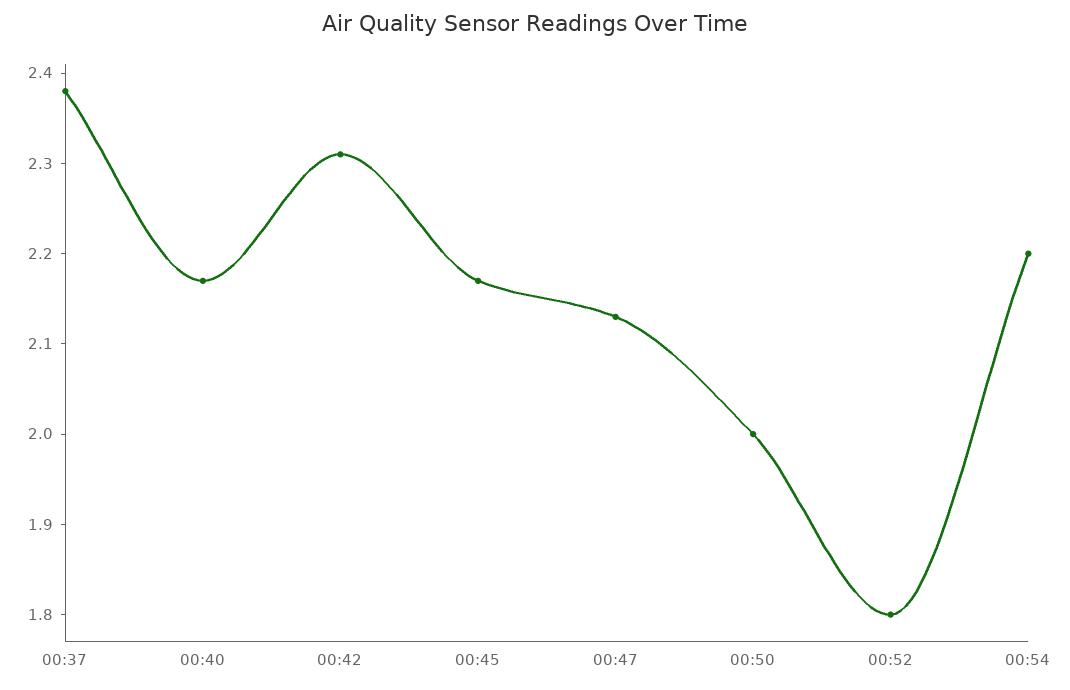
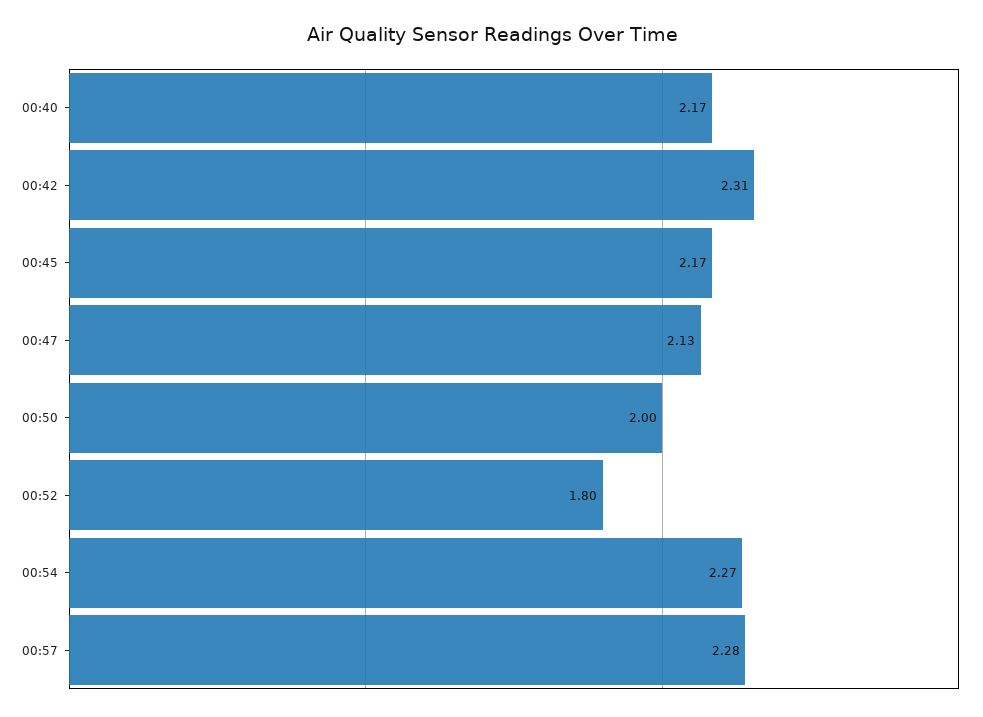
00:37: 2.38 -> none
00:54: 2.2 -> 2.27
00:57: none -> 2.28

